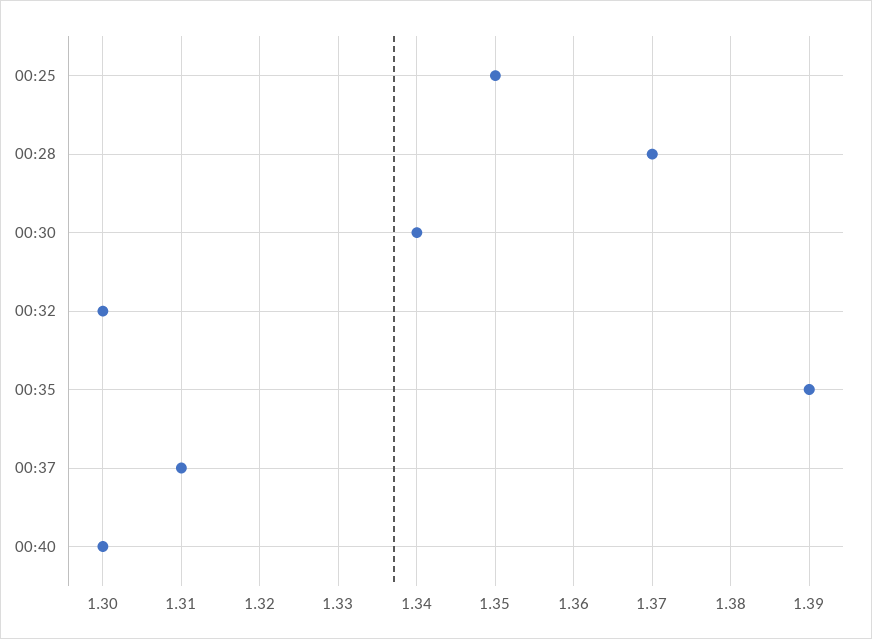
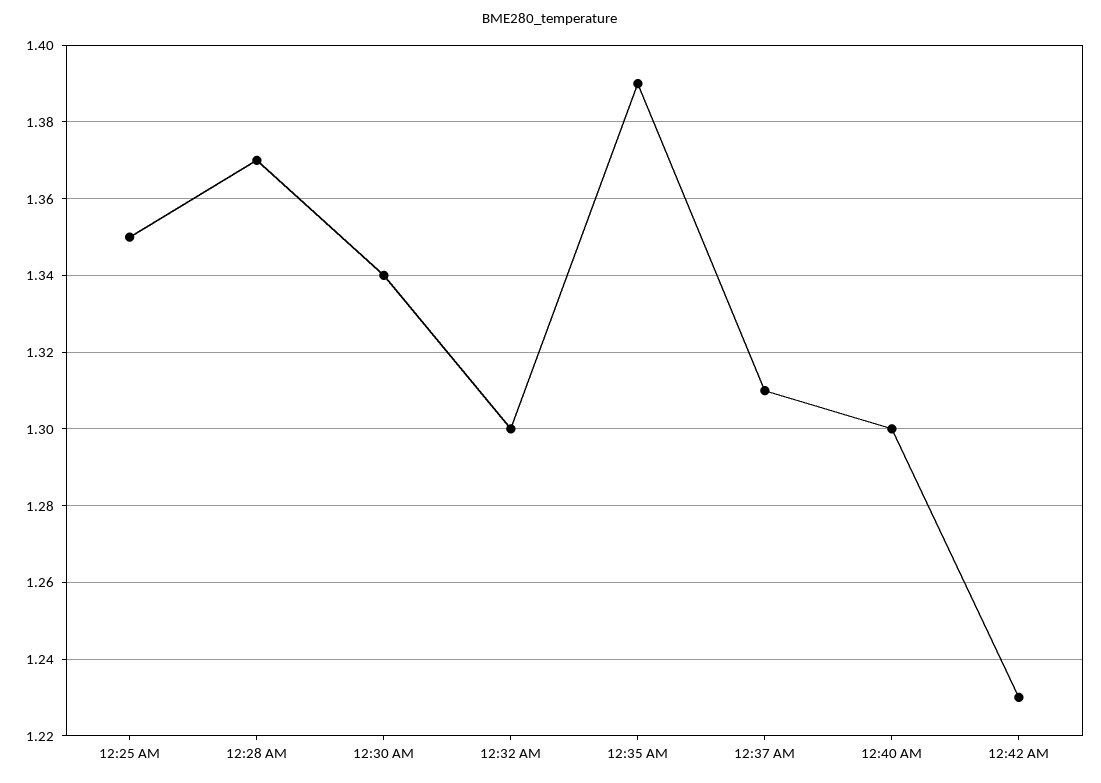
12:42 AM: none -> 1.23

